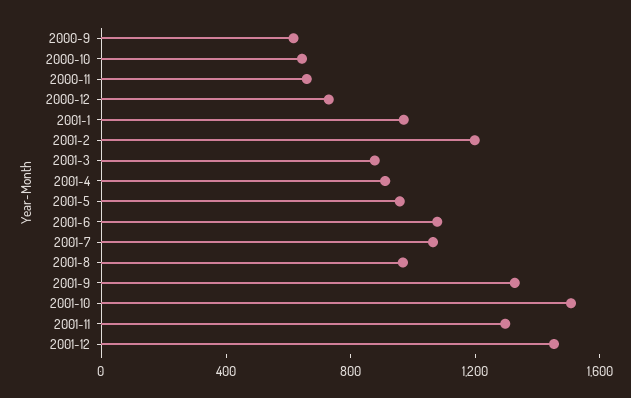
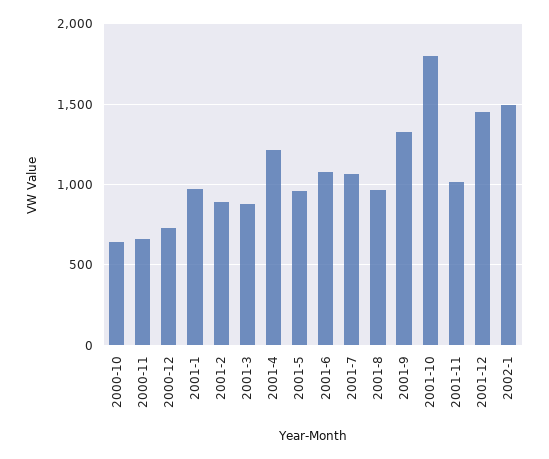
2000-9: 600 -> none
2001-2: 1200 -> 900
2001-4: 900 -> 1200
2001-10: 1500 -> 1800
2001-11: 1300 -> 1000
2002-1: none -> 1500

